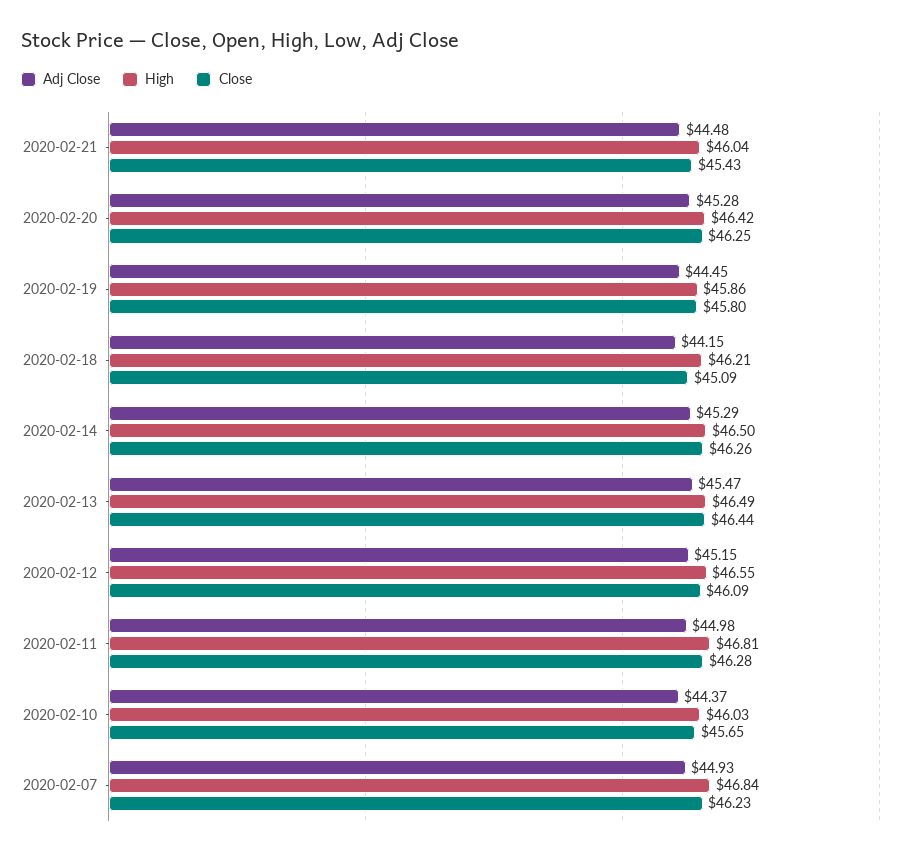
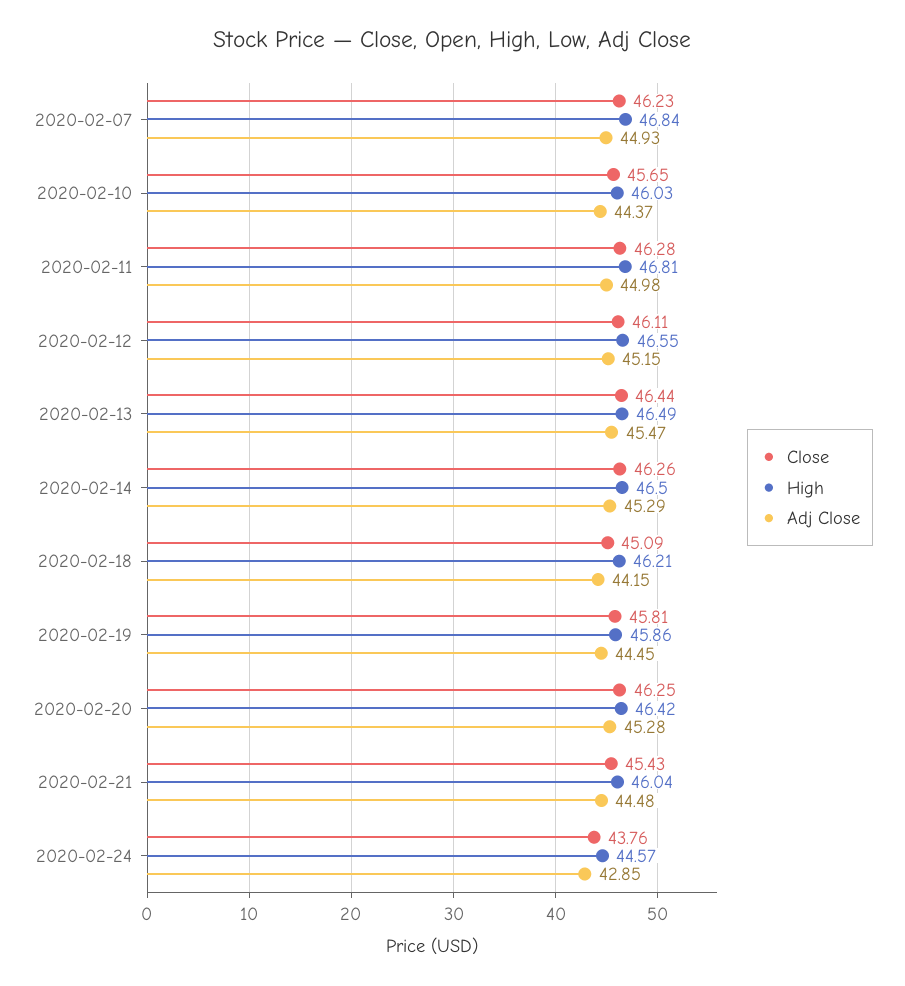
Close, 2020-02-19: 45.8 -> 45.81
Close, 2020-02-12: 46.09 -> 46.11
Close, 2020-02-24: none -> 43.76
High, 2020-02-24: none -> 44.57
Adj Close, 2020-02-24: none -> 42.85

